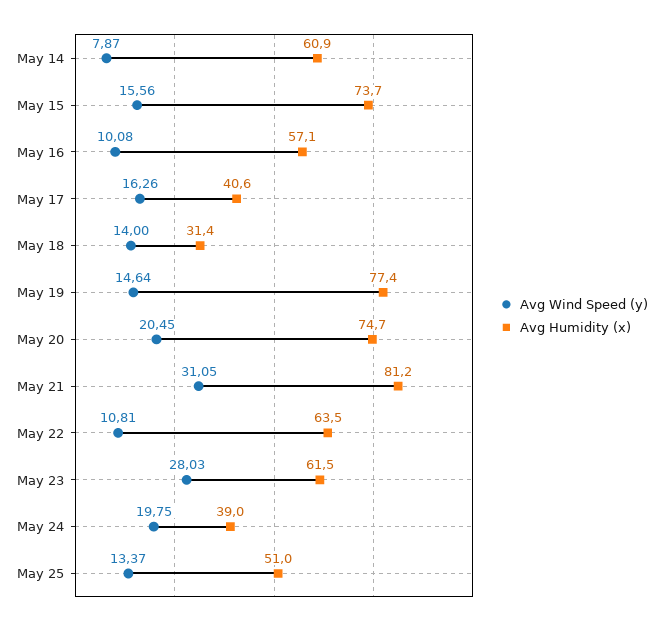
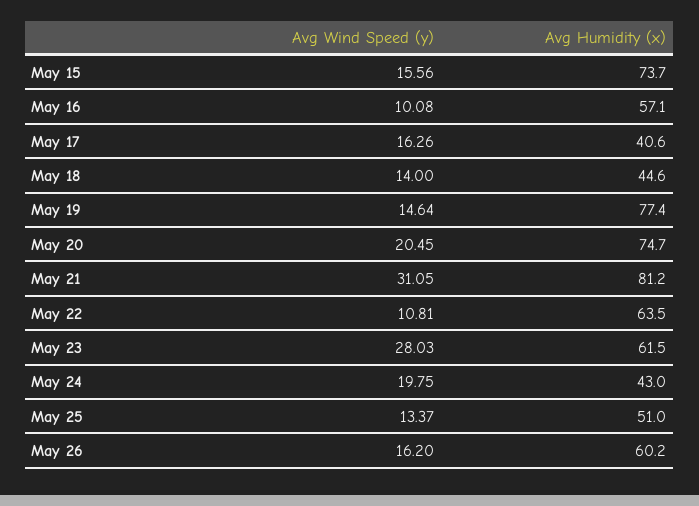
Avg Wind Speed (y), May 14: 7.87 -> none
Avg Humidity (x), May 14: 60.9 -> none
Avg Humidity (x), May 18: 31.4 -> 44.6
Avg Humidity (x), May 24: 39 -> 43
Avg Wind Speed (y), May 26: none -> 16.2
Avg Humidity (x), May 26: none -> 60.2

